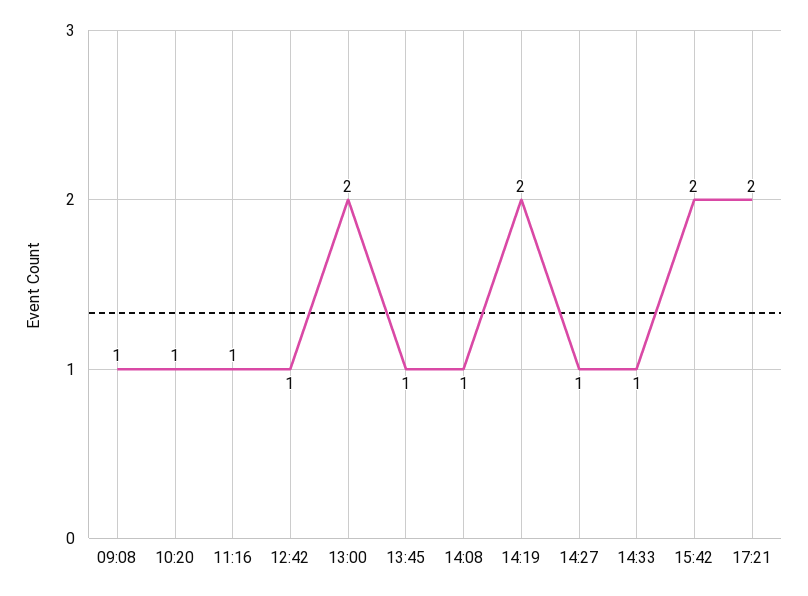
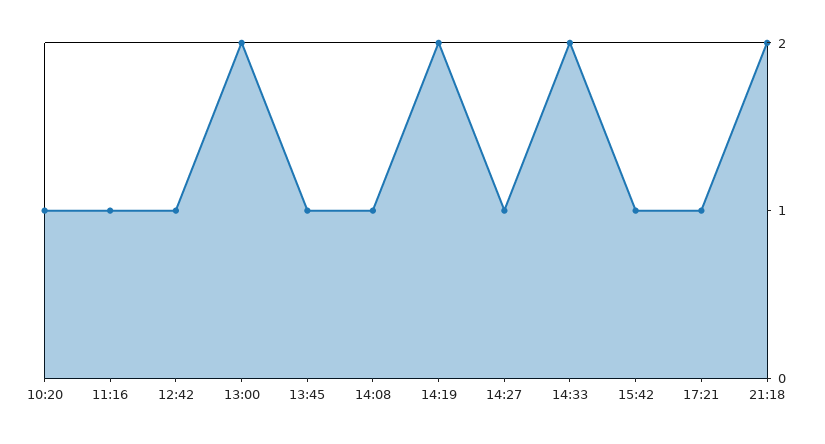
09:08: 1 -> none
14:33: 1 -> 2
15:42: 2 -> 1
17:21: 2 -> 1
21:18: none -> 2

